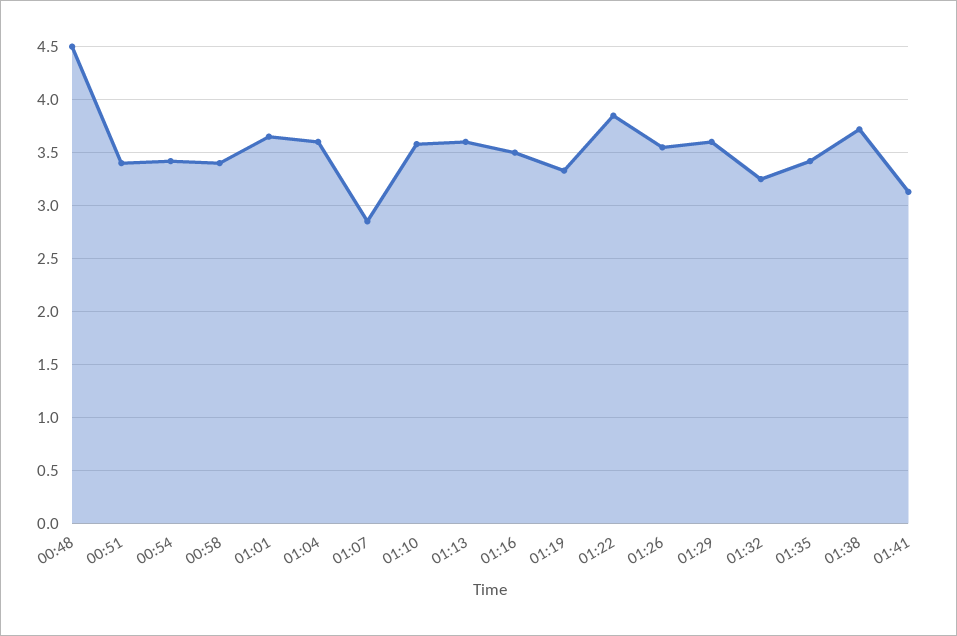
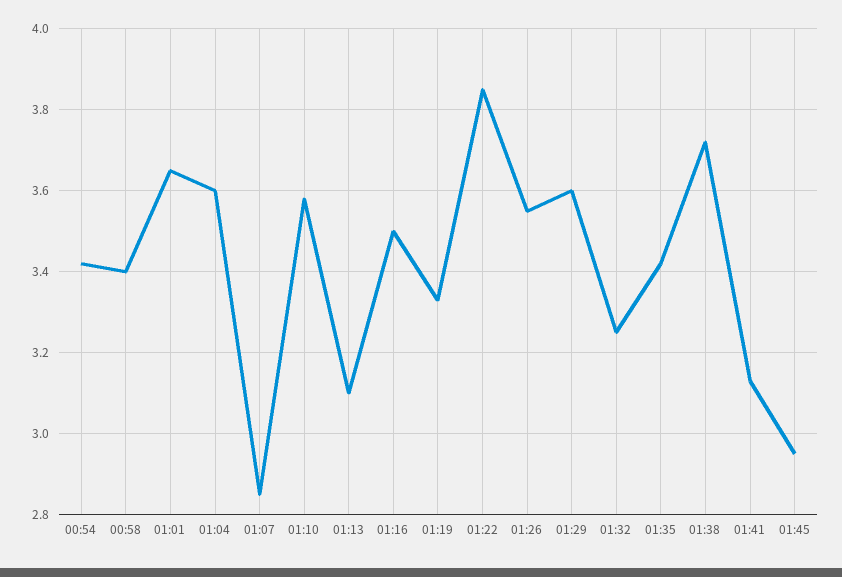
00:48: 4.5 -> none
00:51: 3.4 -> none
01:13: 3.6 -> 3.1
01:45: none -> 2.95

